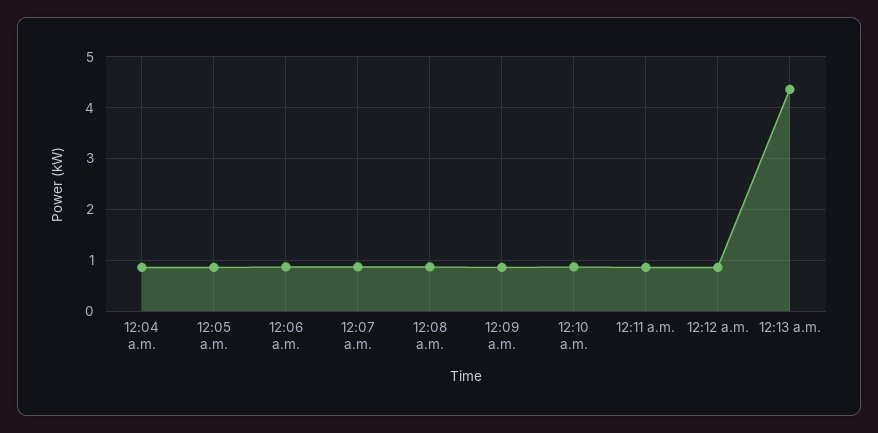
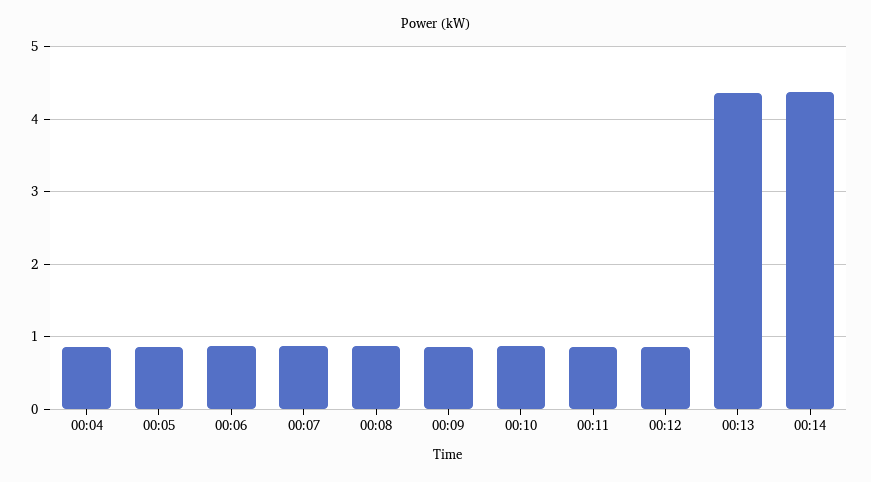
00:14: none -> 4.4

